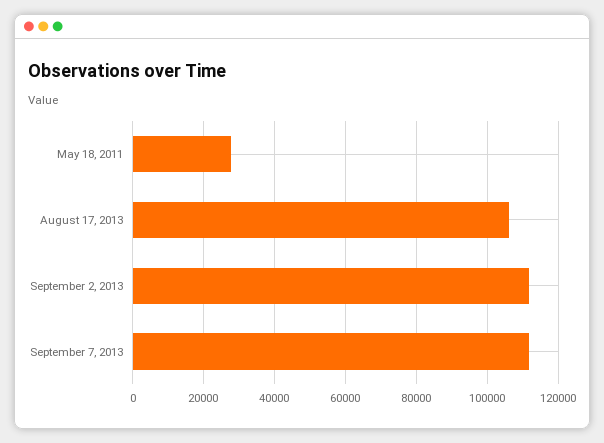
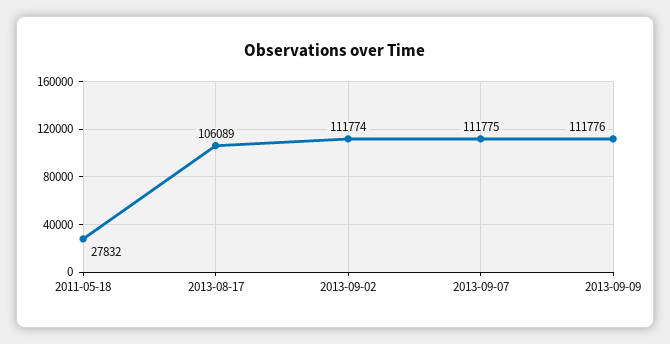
2013-09-09: none -> 111776

